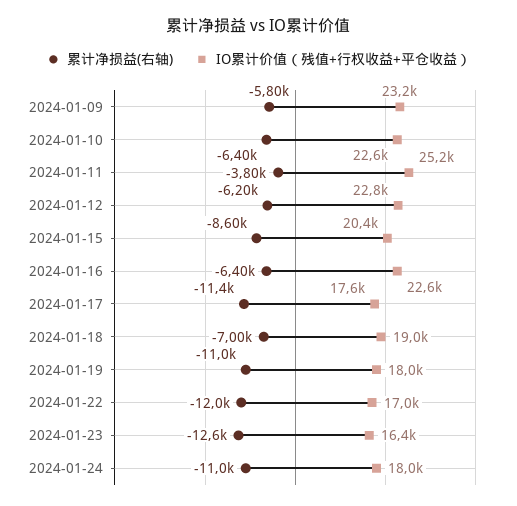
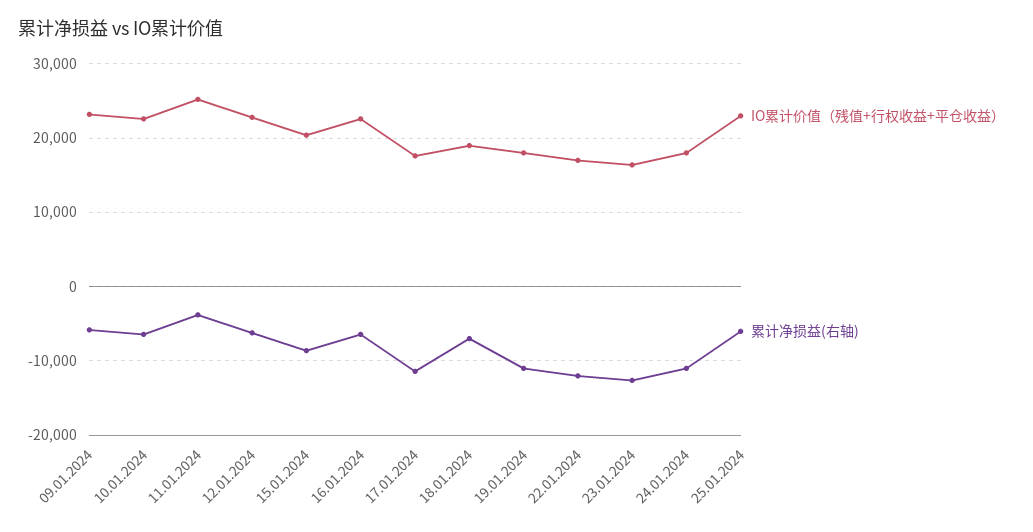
IO累计价值（残值+行权收益+平仓收益）, 25.01.2024: none -> 23000
累计净损益(右轴), 25.01.2024: none -> -6000

